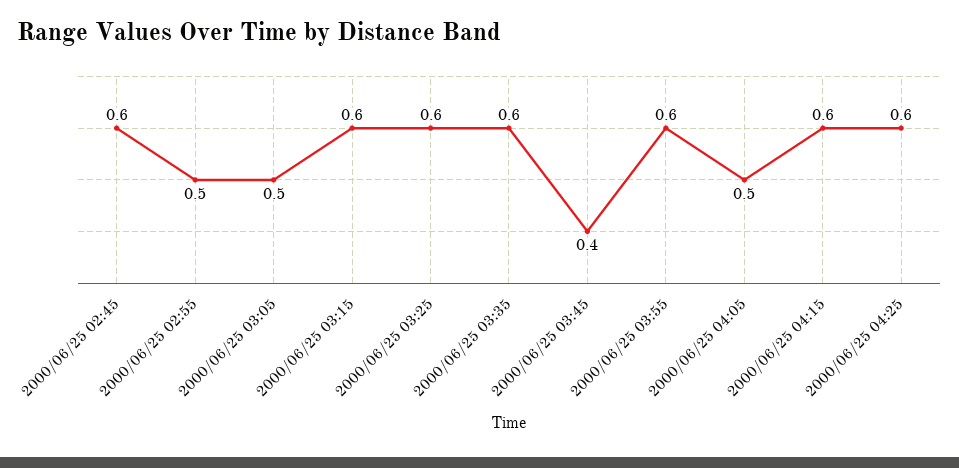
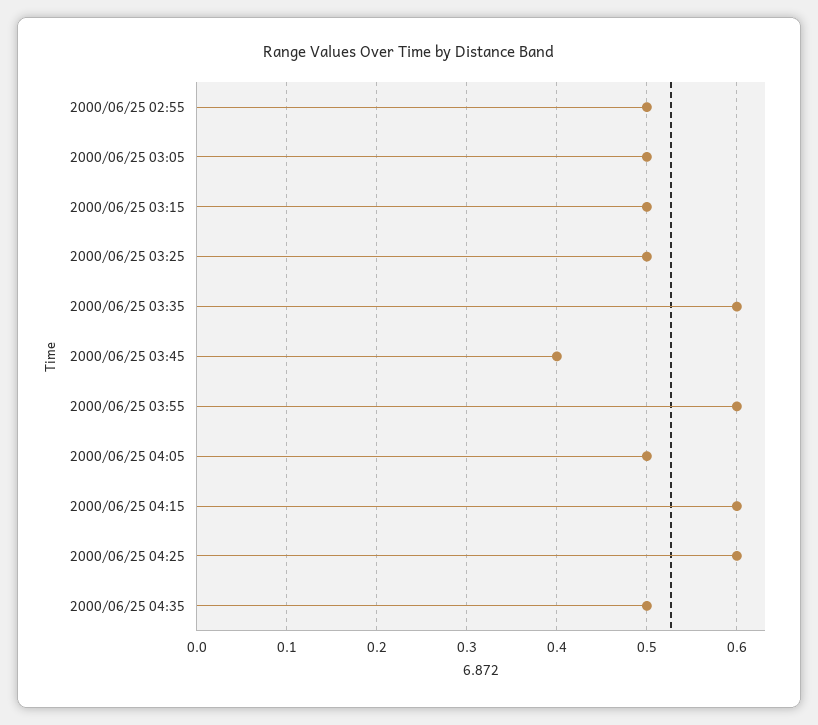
2000/06/25 02:45: 0.6 -> none
2000/06/25 03:15: 0.6 -> 0.5
2000/06/25 03:25: 0.6 -> 0.5
2000/06/25 04:35: none -> 0.5

